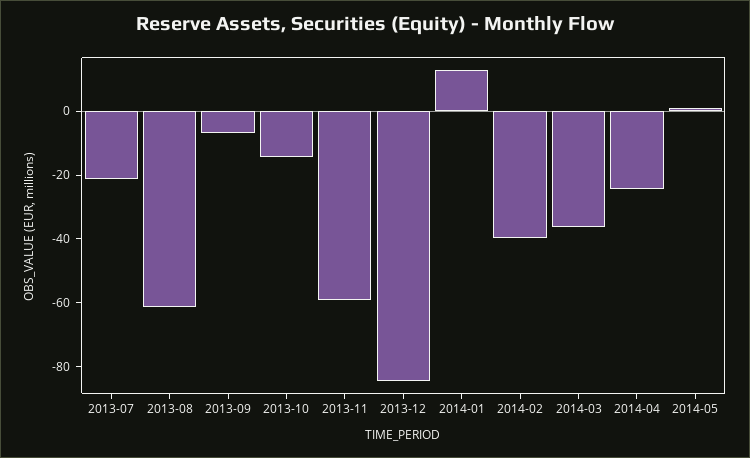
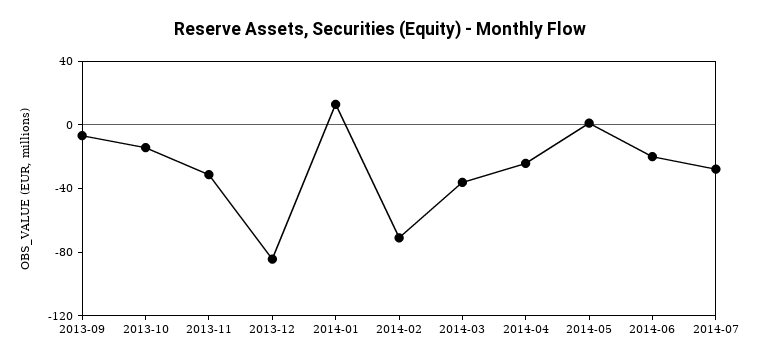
2013-07: -20 -> none
2013-08: -60 -> none
2013-11: -60 -> -30
2014-02: -40 -> -70
2014-06: none -> -20
2014-07: none -> -30

